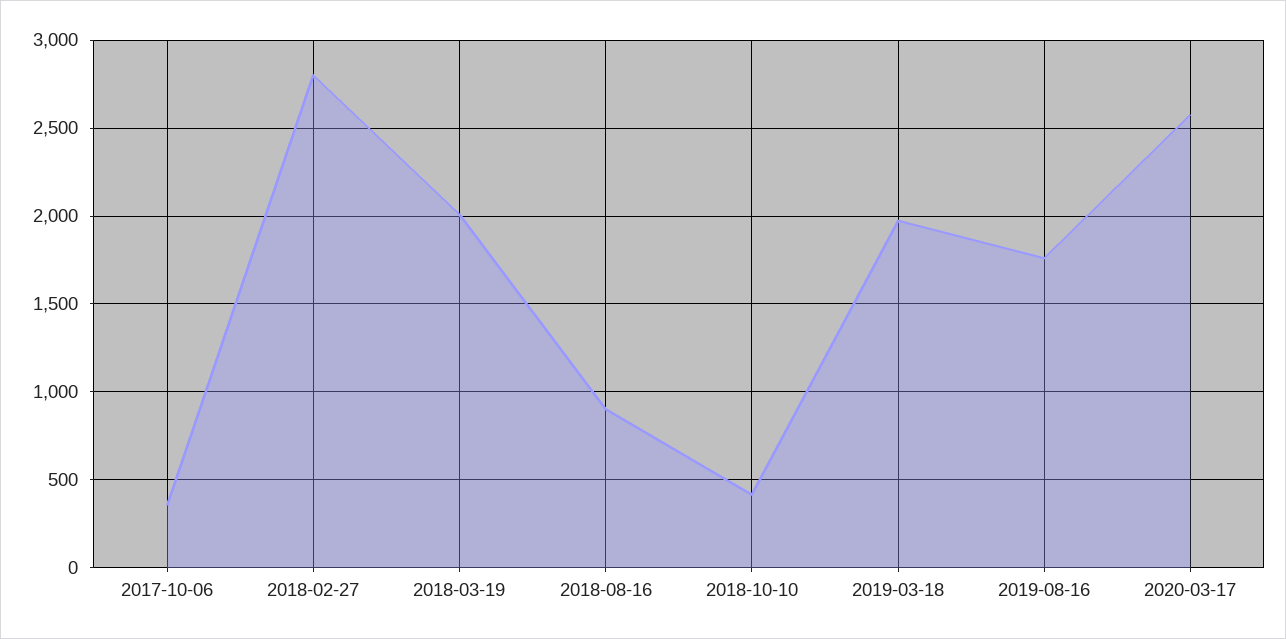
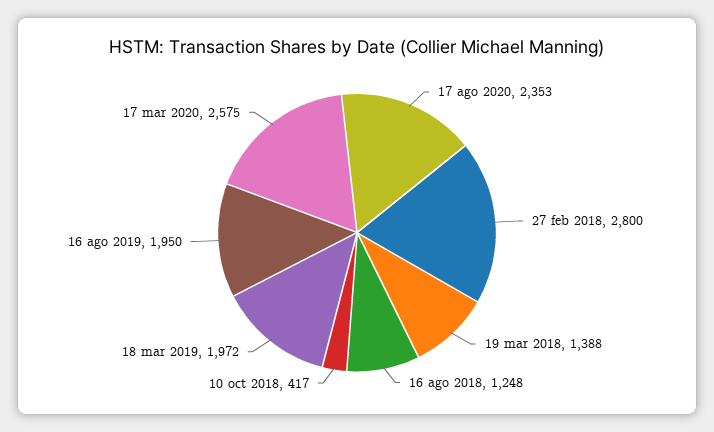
2017-10-06: 350 -> none
2018-03-19: 2000 -> 1388
2018-08-16: 900 -> 1248
2019-08-16: 1750 -> 1950
17 ago 2020: none -> 2353

